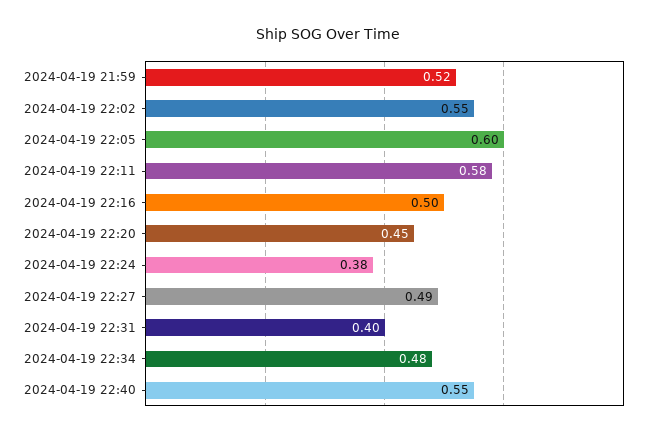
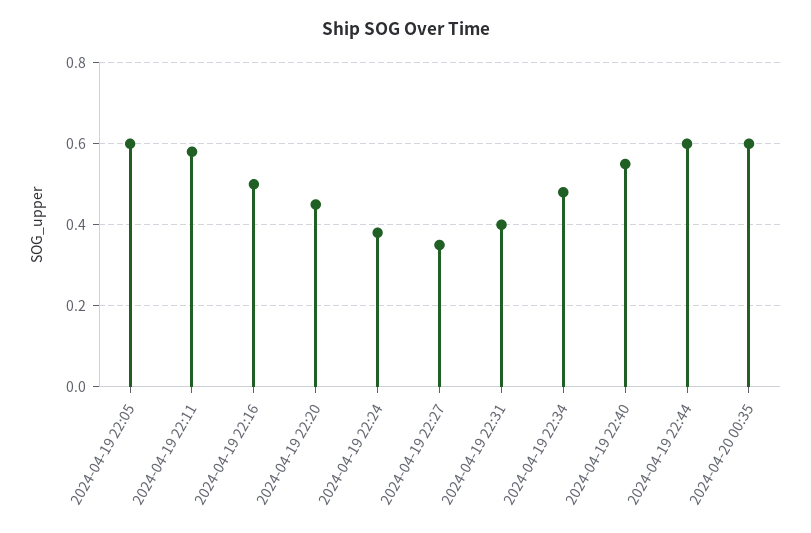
2024-04-19 21:59: 0.52 -> none
2024-04-19 22:02: 0.55 -> none
2024-04-19 22:27: 0.49 -> 0.35
2024-04-19 22:44: none -> 0.6
2024-04-20 00:35: none -> 0.6

